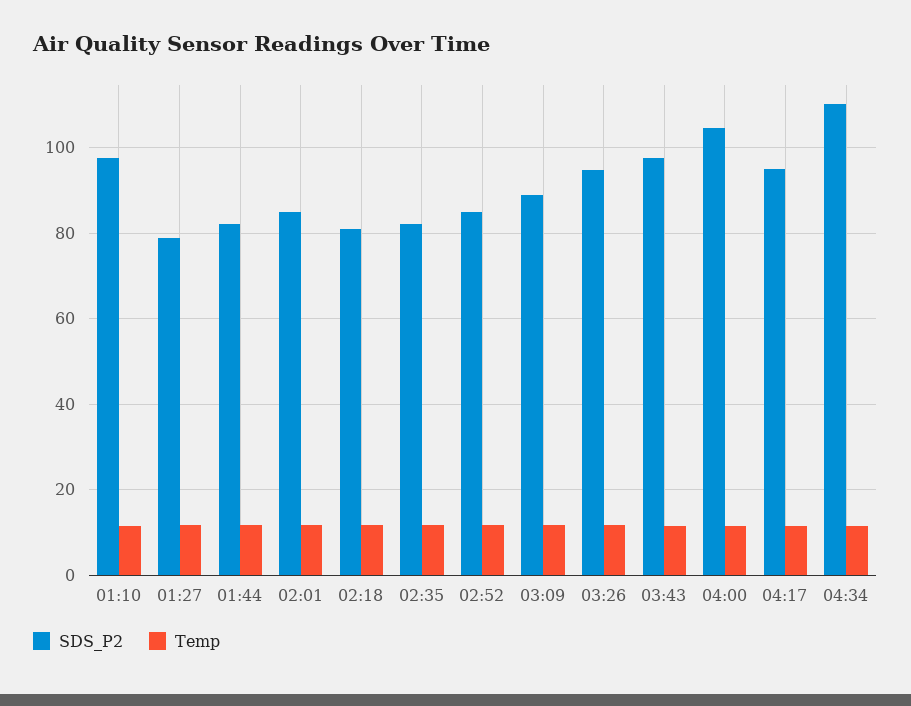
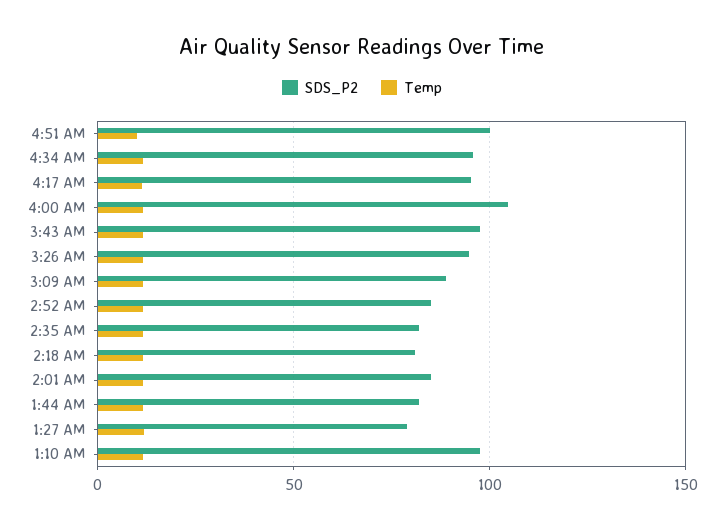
SDS_P2, 04:34: 110 -> 95
SDS_P2, 4:51 AM: none -> 100
Temp, 4:51 AM: none -> 10

